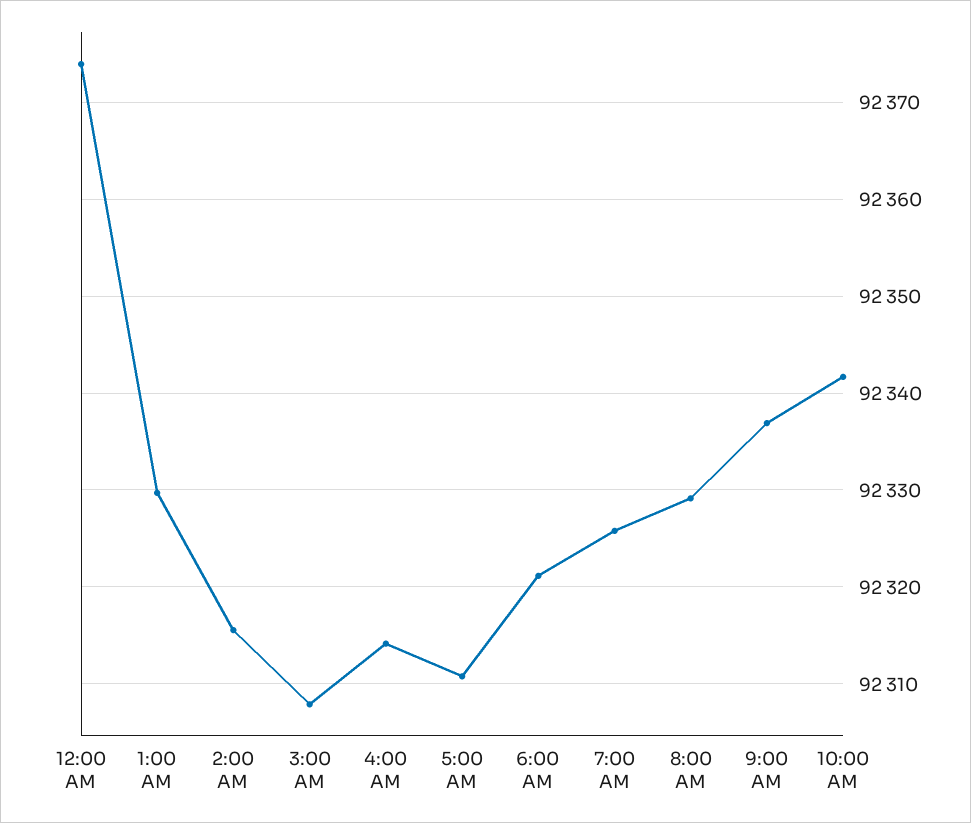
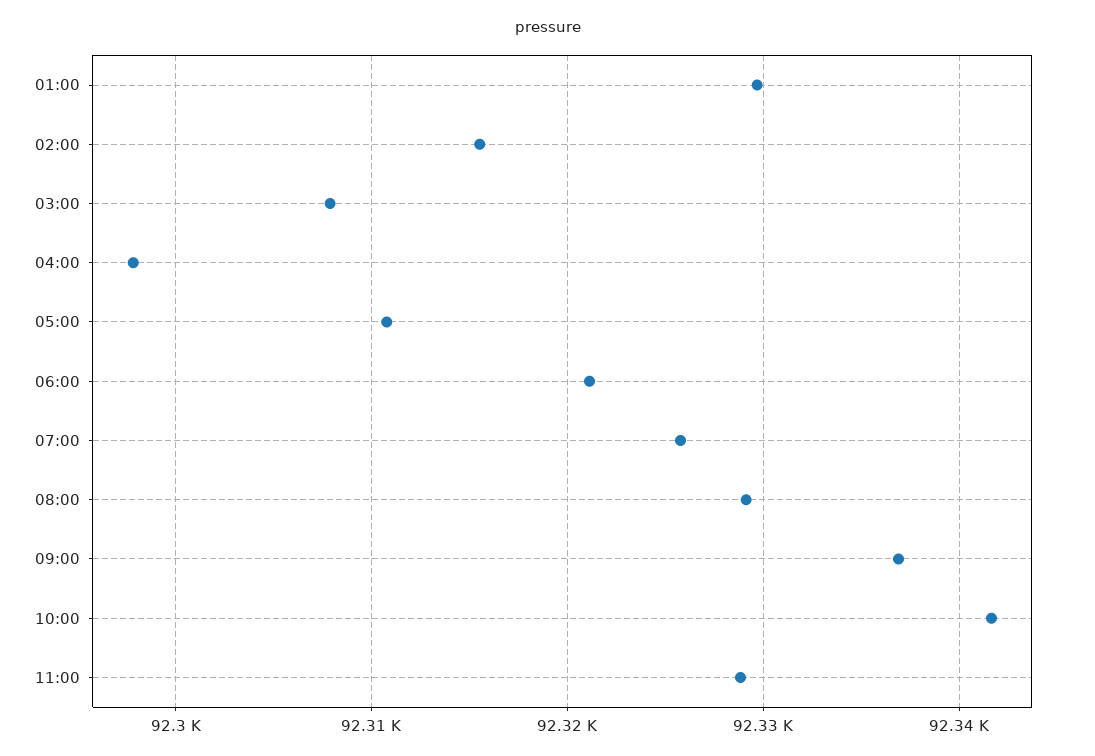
12:00 AM: 92374 -> none
4:00 AM: 92314 -> 92298
11:00: none -> 92329

